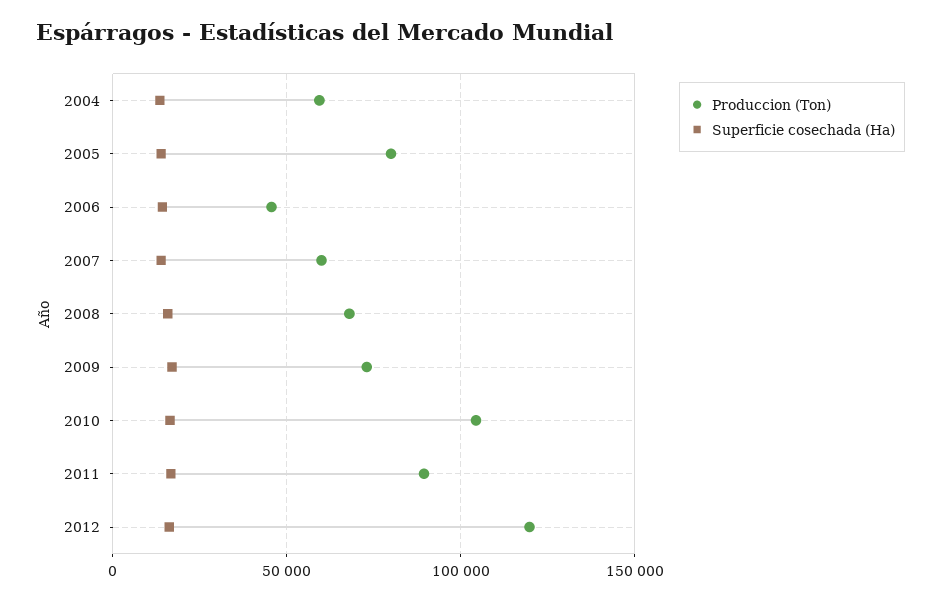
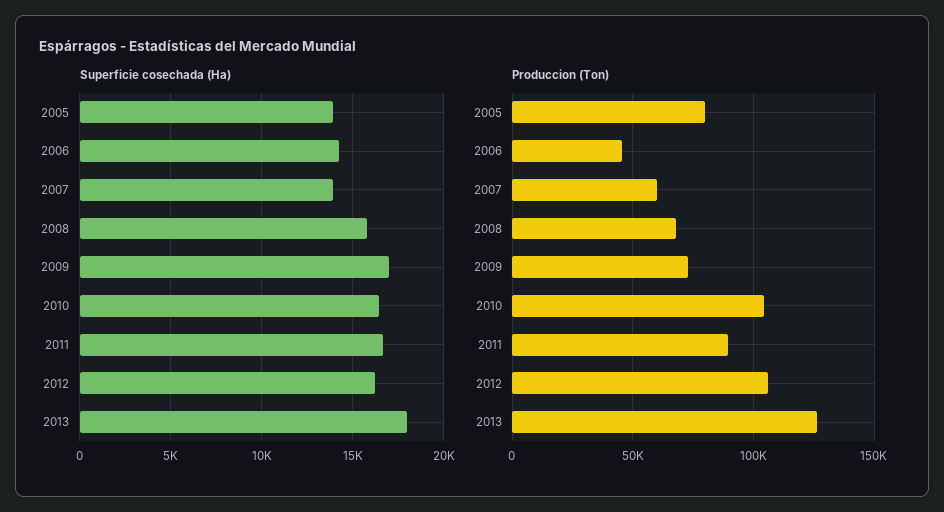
Produccion (Ton), 2004: 60000 -> none
Superficie cosechada (Ha), 2004: 15000 -> none
Produccion (Ton), 2012: 120000 -> 105000
Superficie cosechada (Ha), 2013: none -> 18000
Produccion (Ton), 2013: none -> 125000

